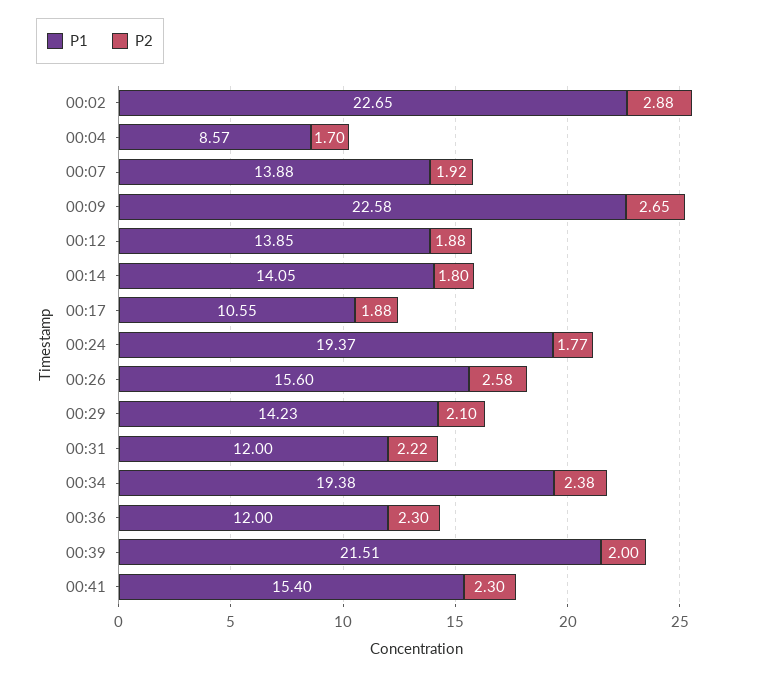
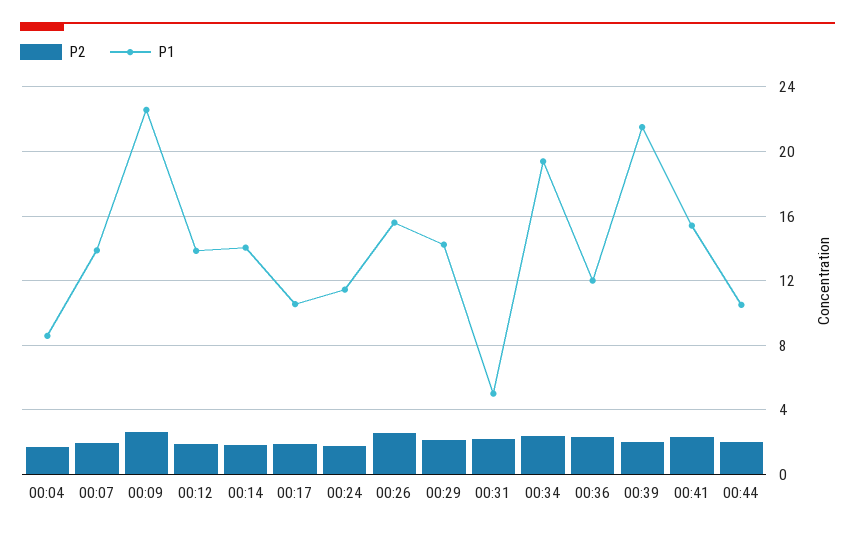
P1, 00:02: 22.65 -> none
P2, 00:02: 2.88 -> none
P1, 00:24: 19.37 -> 11.5
P1, 00:31: 12 -> 5
P2, 00:44: none -> 2
P1, 00:44: none -> 10.5

